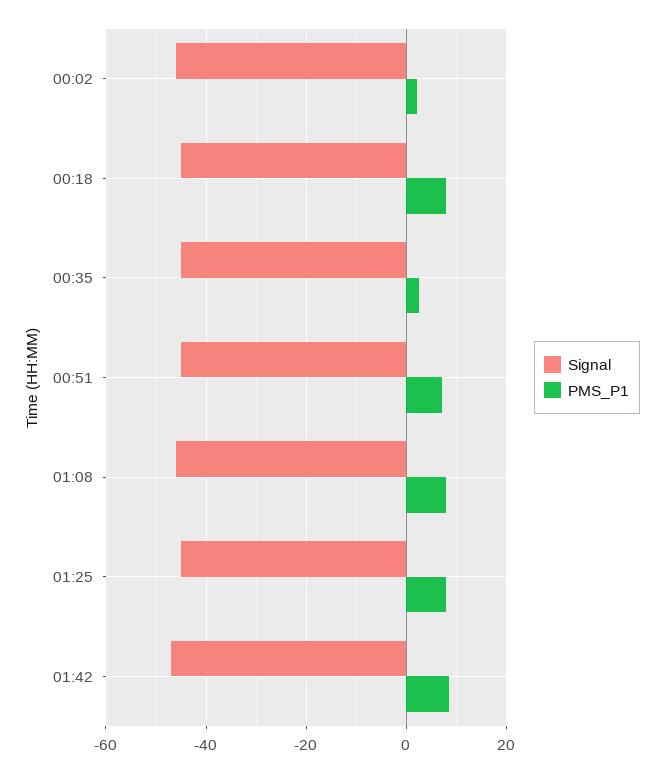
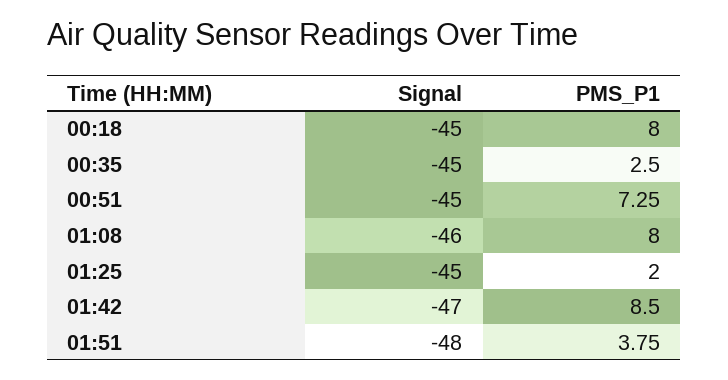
Signal, 00:02: -46 -> none
PMS_P1, 00:02: 2 -> none
PMS_P1, 01:25: 8 -> 2
Signal, 01:51: none -> -48
PMS_P1, 01:51: none -> 3.75

